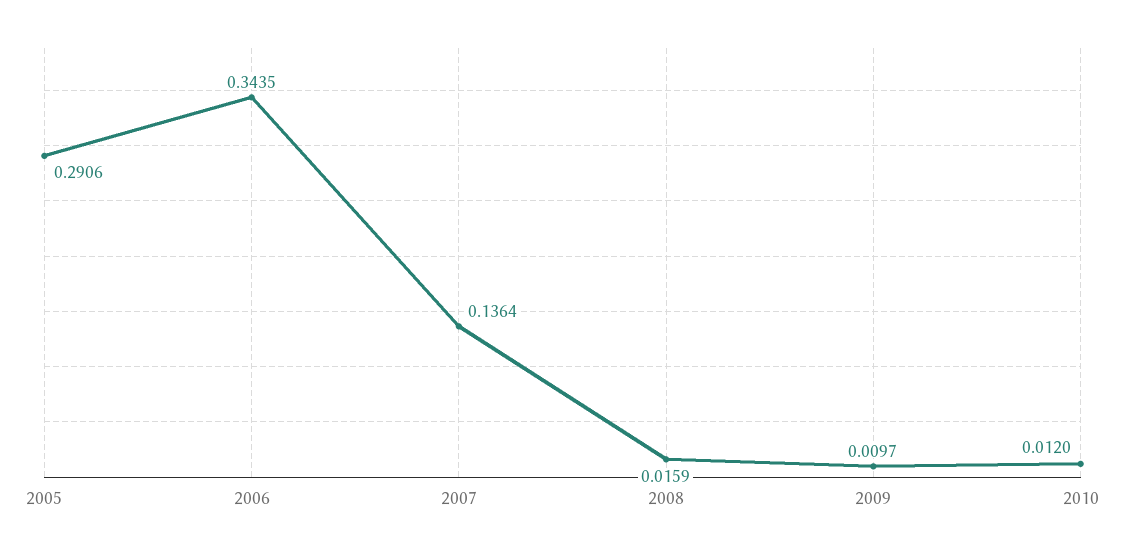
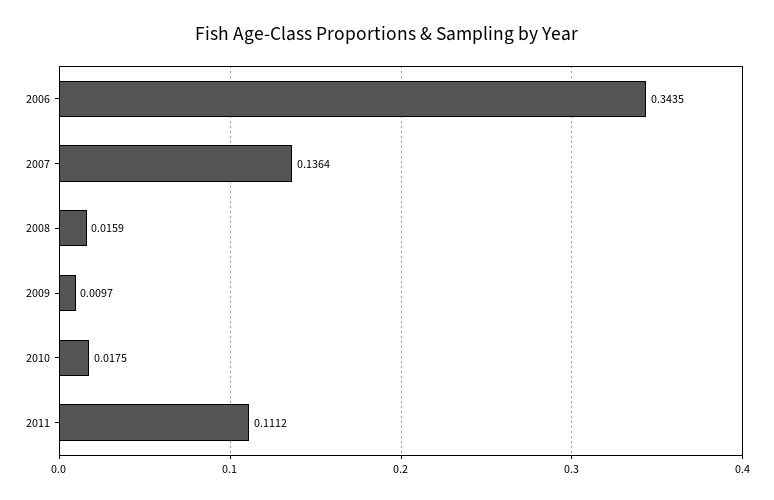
2005: 0.2906 -> none
2010: 0.012 -> 0.0175
2011: none -> 0.1112

